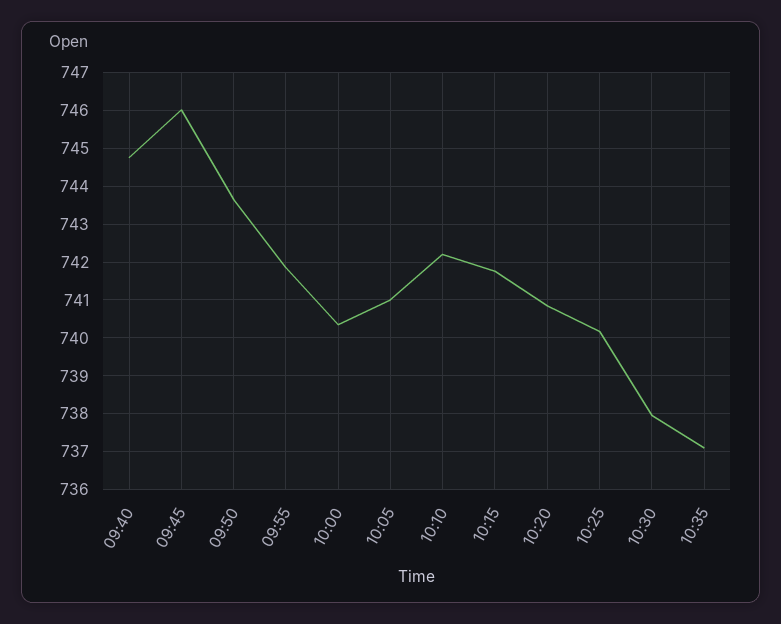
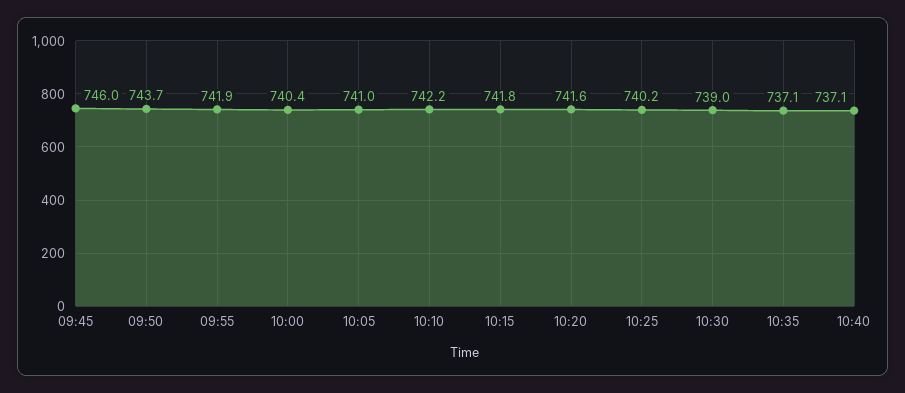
09:40: 744.8 -> none
10:20: 740.8 -> 741.6
10:30: 738 -> 739
10:40: none -> 737.1

